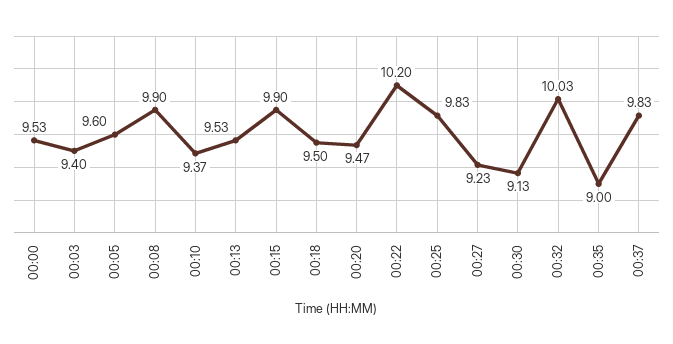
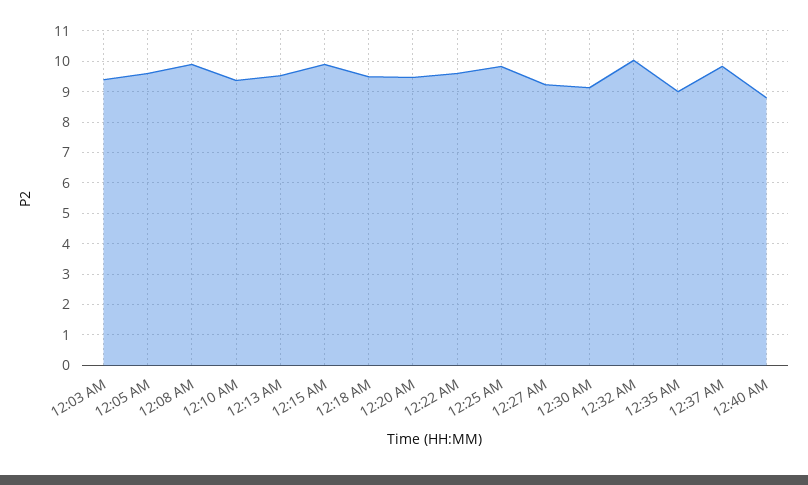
00:00: 9.53 -> none
00:22: 10.2 -> 9.6
12:40 AM: none -> 8.8

